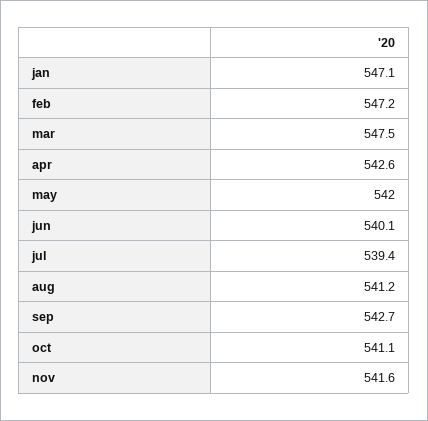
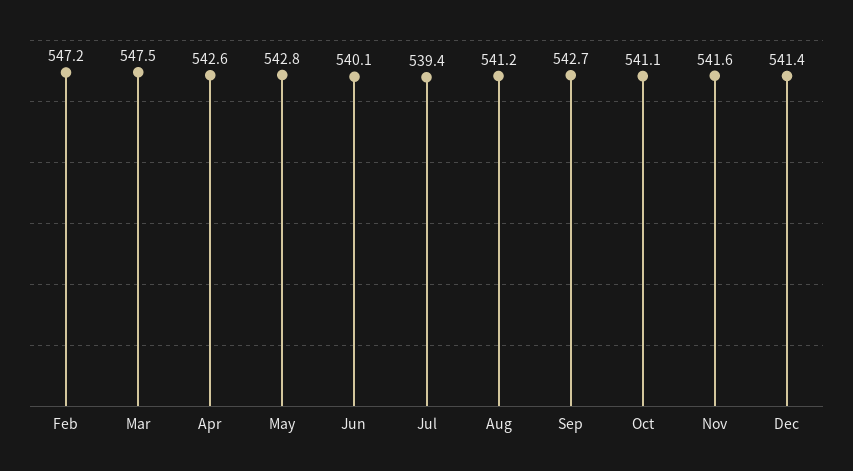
jan: 547.1 -> none
may: 542 -> 542.8
Dec: none -> 541.4

